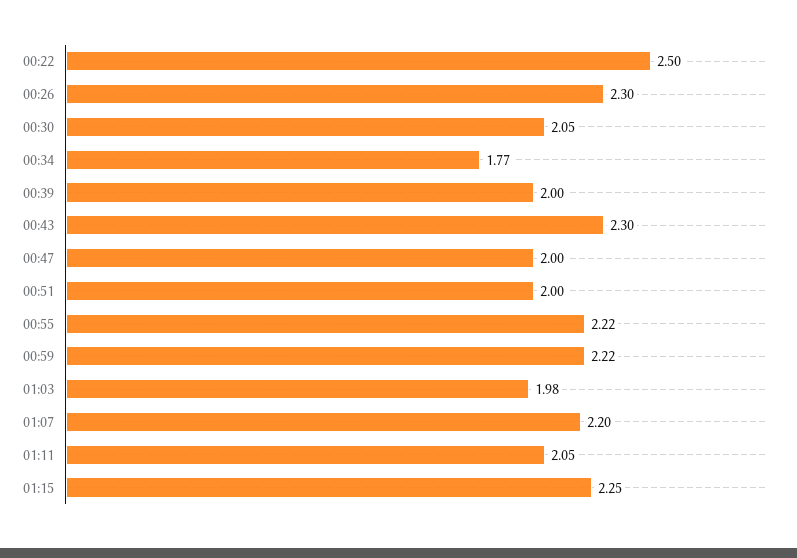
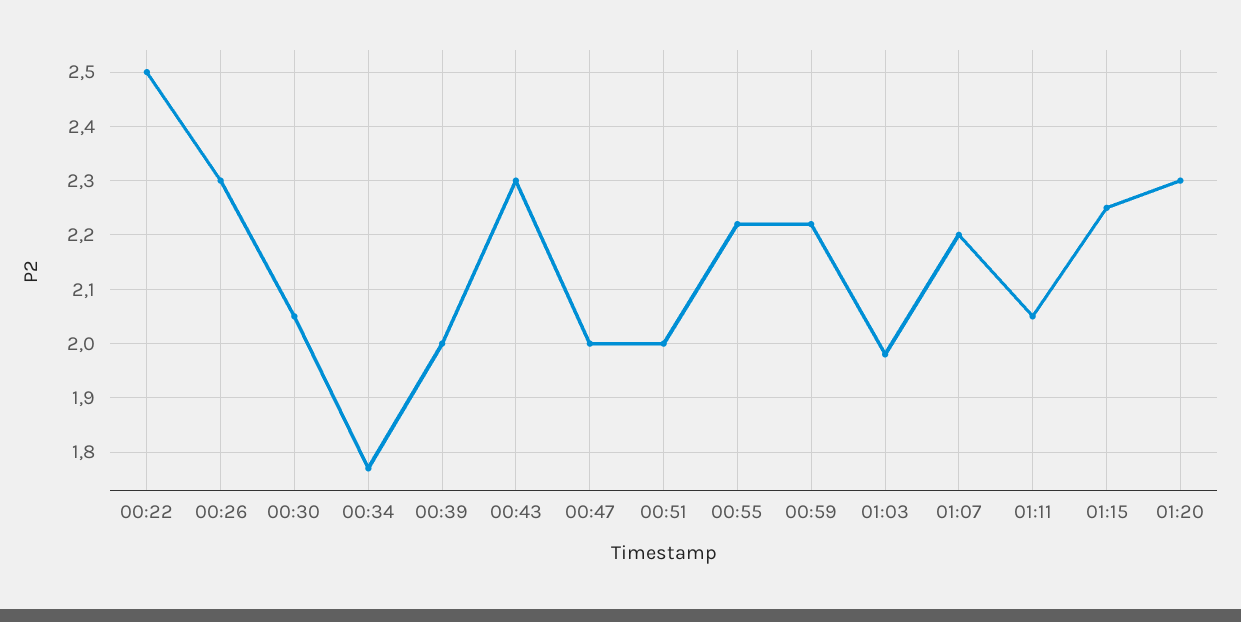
01:20: none -> 2.3

